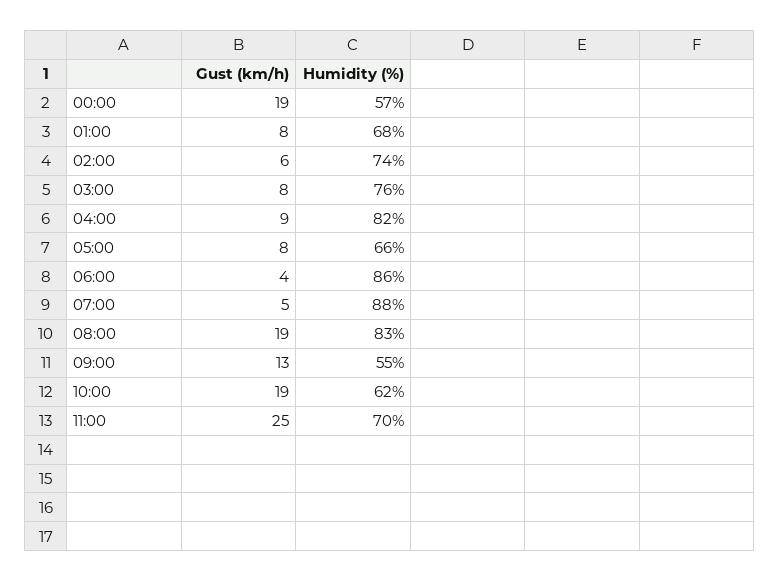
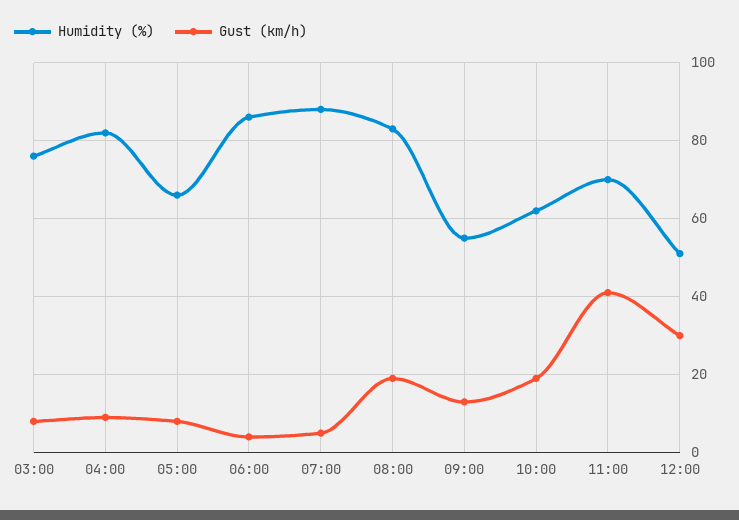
Gust (km/h), 00:00: 19 -> none
Humidity (%), 00:00: 57 -> none
Gust (km/h), 01:00: 8 -> none
Humidity (%), 01:00: 68 -> none
Gust (km/h), 02:00: 6 -> none
Humidity (%), 02:00: 74 -> none
Gust (km/h), 11:00: 25 -> 40
Humidity (%), 12:00: none -> 50
Gust (km/h), 12:00: none -> 30

